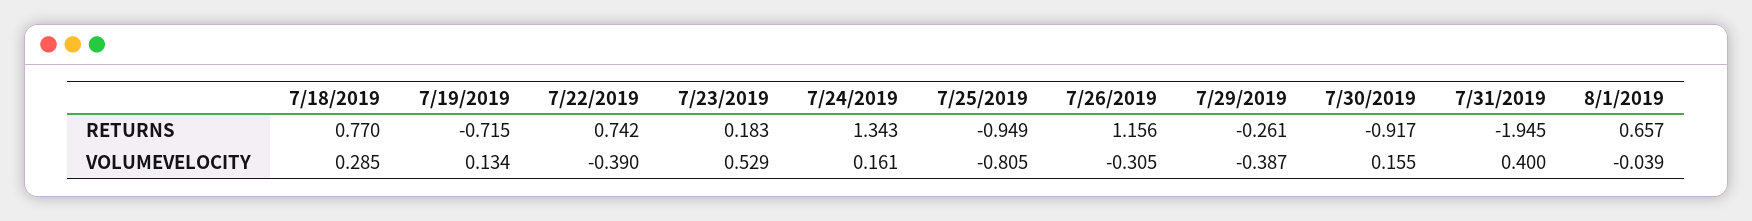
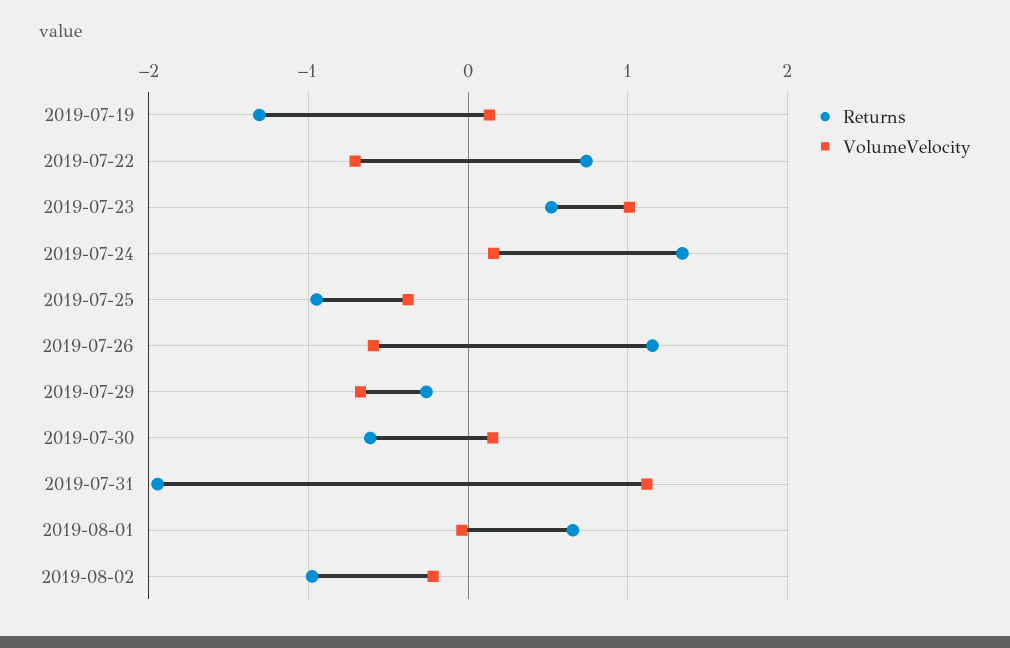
RETURNS, 7/18/2019: 0.77 -> none
RETURNS, 7/19/2019: -0.715 -> -1.3
RETURNS, 7/23/2019: 0.183 -> 0.5
RETURNS, 7/30/2019: -0.917 -> -0.6
VOLUMEVELOCITY, 7/18/2019: 0.285 -> none
VOLUMEVELOCITY, 7/22/2019: -0.39 -> -0.7
VOLUMEVELOCITY, 7/23/2019: 0.529 -> 1
VOLUMEVELOCITY, 7/25/2019: -0.805 -> -0.4
VOLUMEVELOCITY, 7/26/2019: -0.305 -> -0.6
VOLUMEVELOCITY, 7/29/2019: -0.387 -> -0.7
VOLUMEVELOCITY, 7/31/2019: 0.4 -> 1.1
RETURNS, 2019-08-02: none -> -1
VOLUMEVELOCITY, 2019-08-02: none -> -0.2

